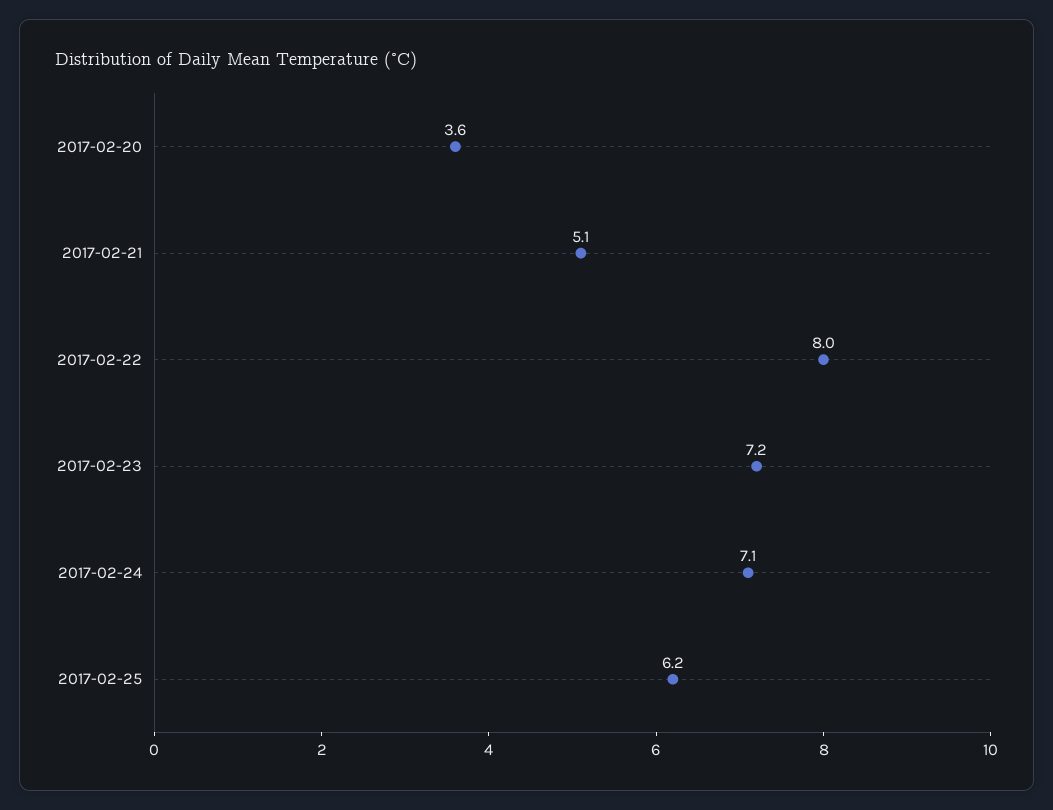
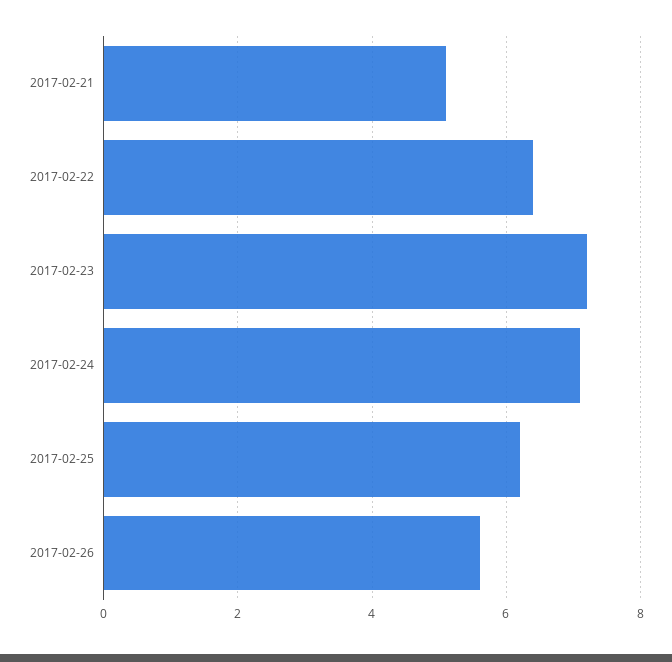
2017-02-20: 3.6 -> none
2017-02-22: 8 -> 6.5
2017-02-26: none -> 5.5

